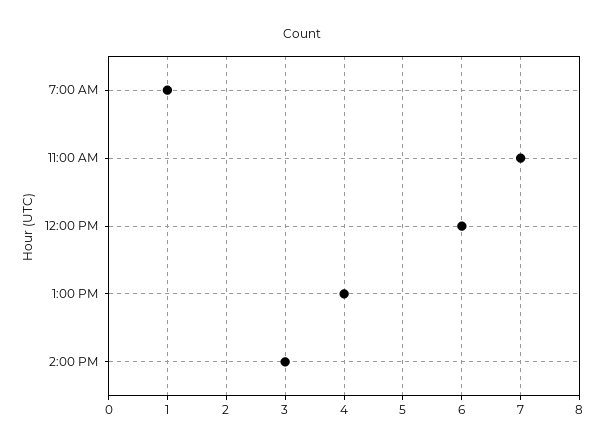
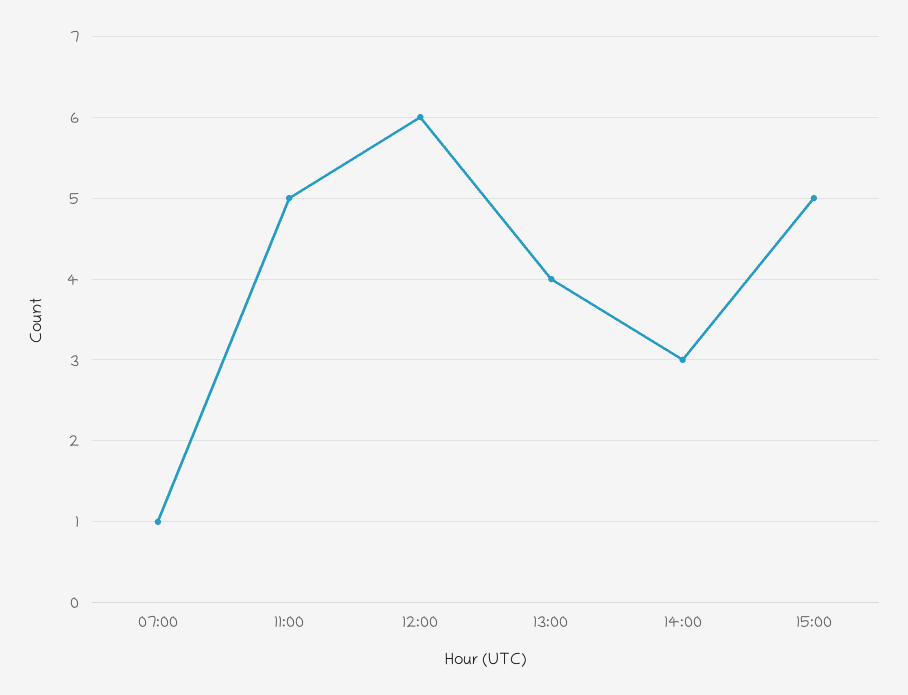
11:00 AM: 7 -> 5
15:00: none -> 5

